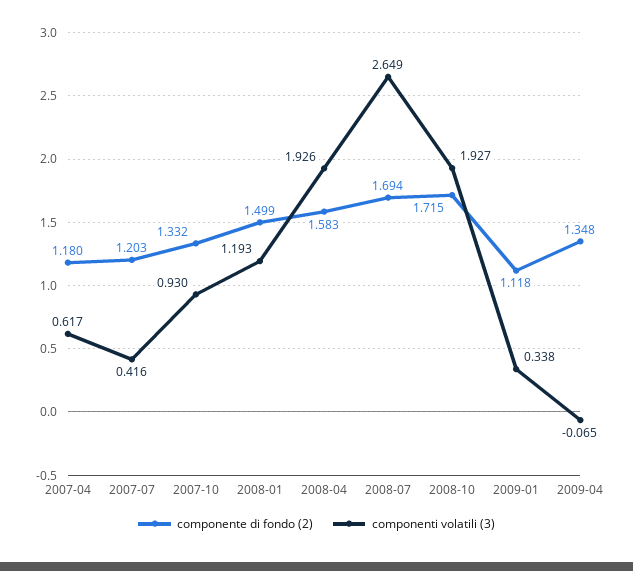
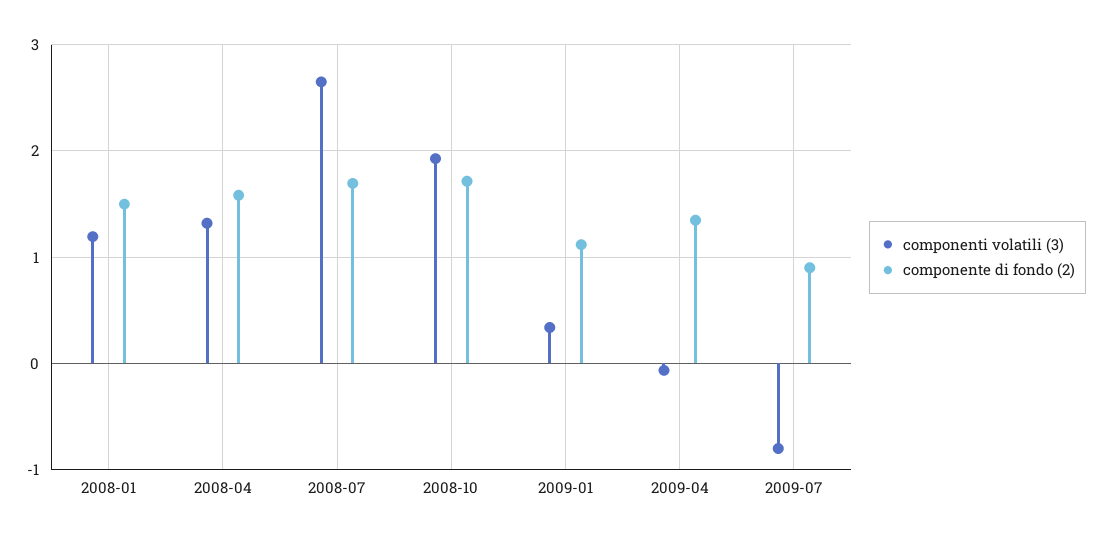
componente di fondo (2), 2007-04: 1.18 -> none
componenti volatili (3), 2007-04: 0.617 -> none
componente di fondo (2), 2007-07: 1.203 -> none
componenti volatili (3), 2007-07: 0.416 -> none
componente di fondo (2), 2007-10: 1.332 -> none
componenti volatili (3), 2007-10: 0.93 -> none
componenti volatili (3), 2008-04: 1.926 -> 1.3
componenti volatili (3), 2009-07: none -> -0.8
componente di fondo (2), 2009-07: none -> 0.9

